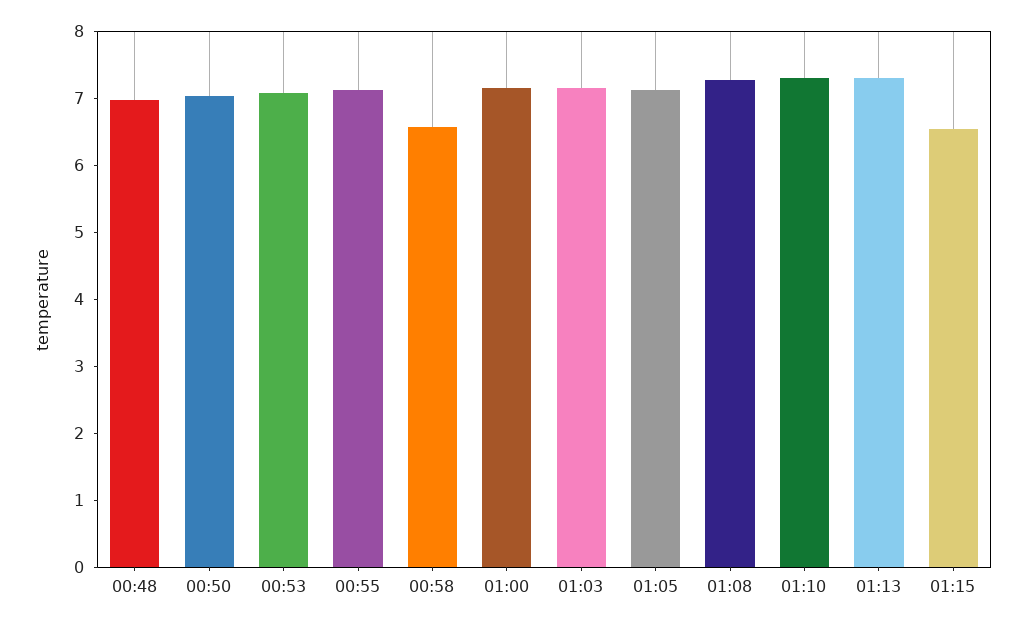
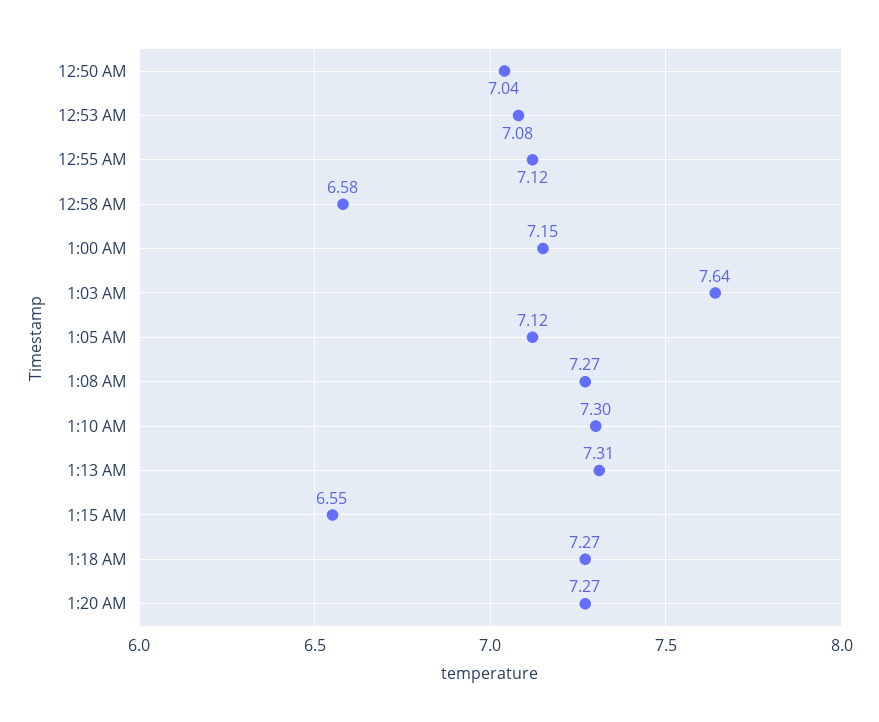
00:48: 7 -> none
01:03: 7.2 -> 7.64
1:18 AM: none -> 7.27
1:20 AM: none -> 7.27

